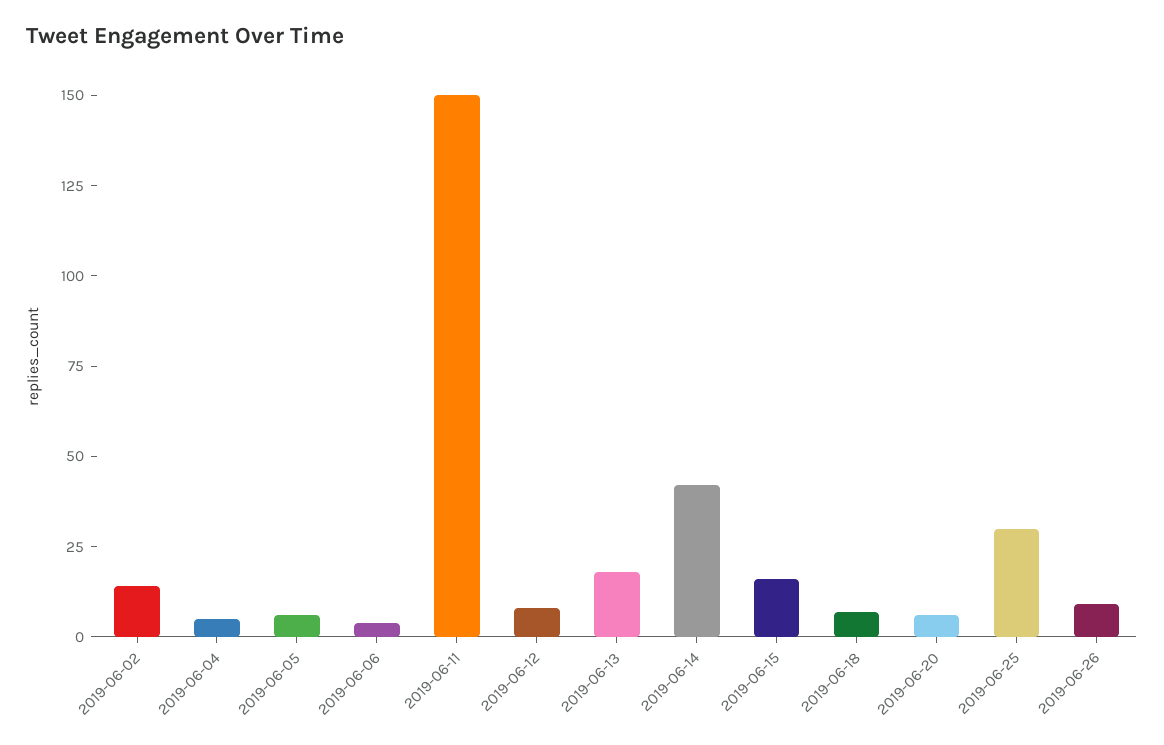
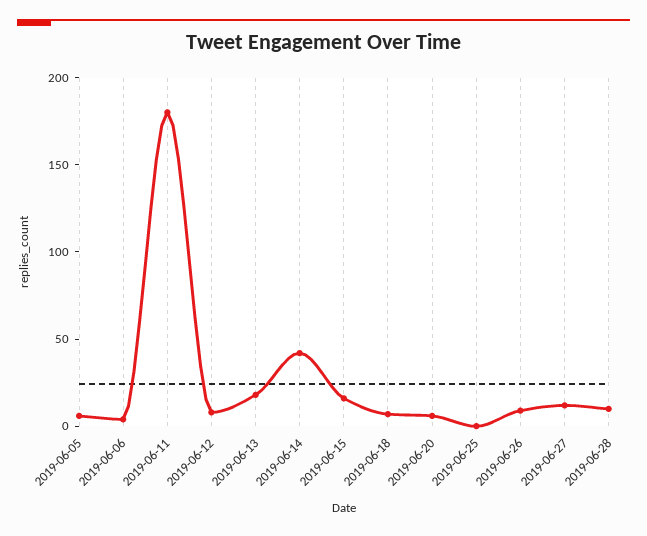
2019-06-02: 15 -> none
2019-06-04: 5 -> none
2019-06-11: 150 -> 180
2019-06-25: 30 -> 0
2019-06-27: none -> 10
2019-06-28: none -> 10

